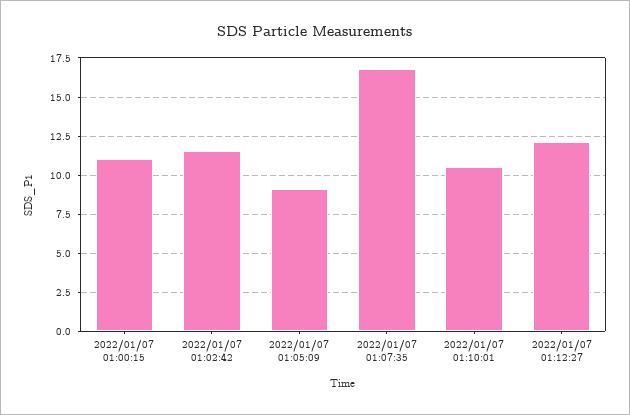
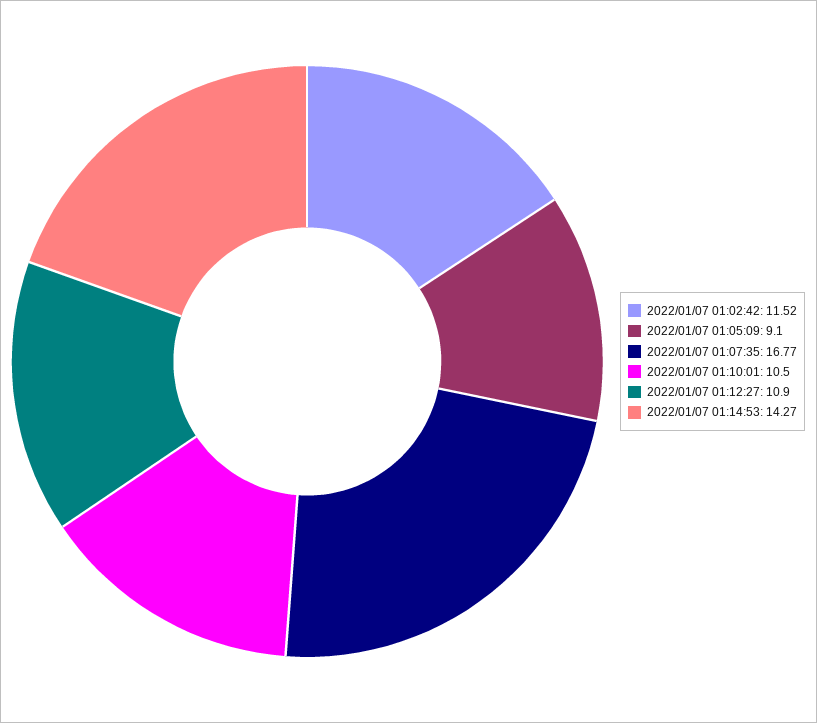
2022/01/07 01:00:15: 11 -> none
2022/01/07 01:12:27: 12 -> 10.9
2022/01/07 01:14:53: none -> 14.27

